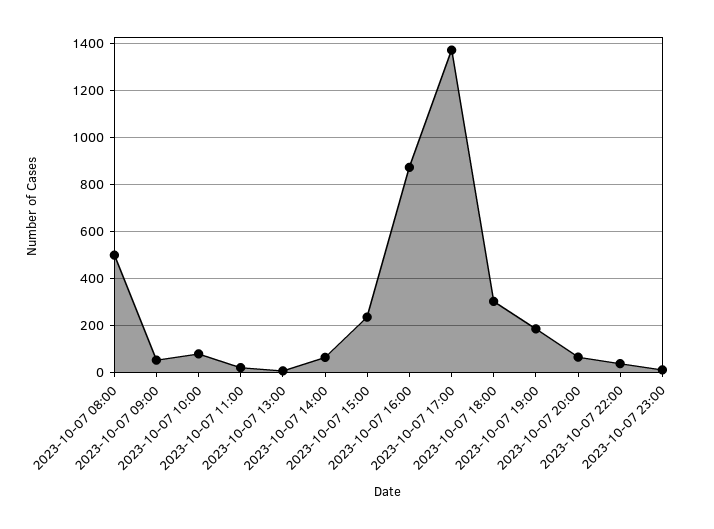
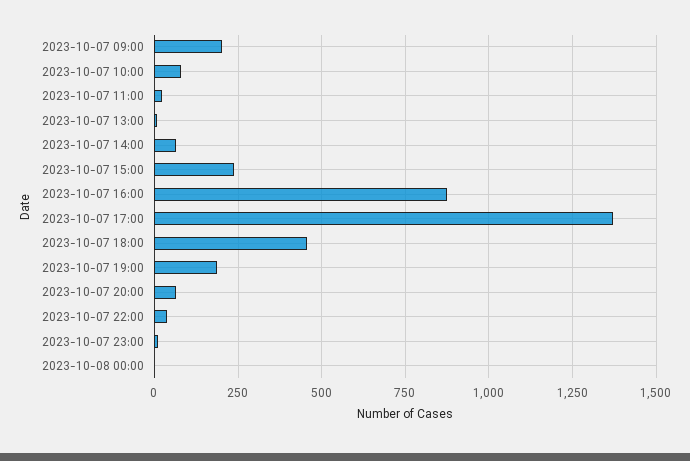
2023-10-07 08:00: 500 -> none
2023-10-07 09:00: 50 -> 200
2023-10-07 18:00: 300 -> 450
2023-10-08 00:00: none -> 0

